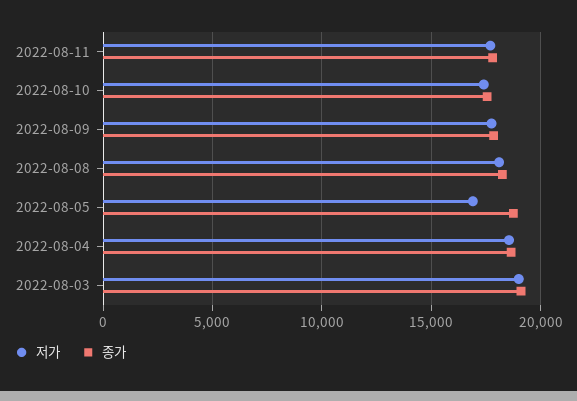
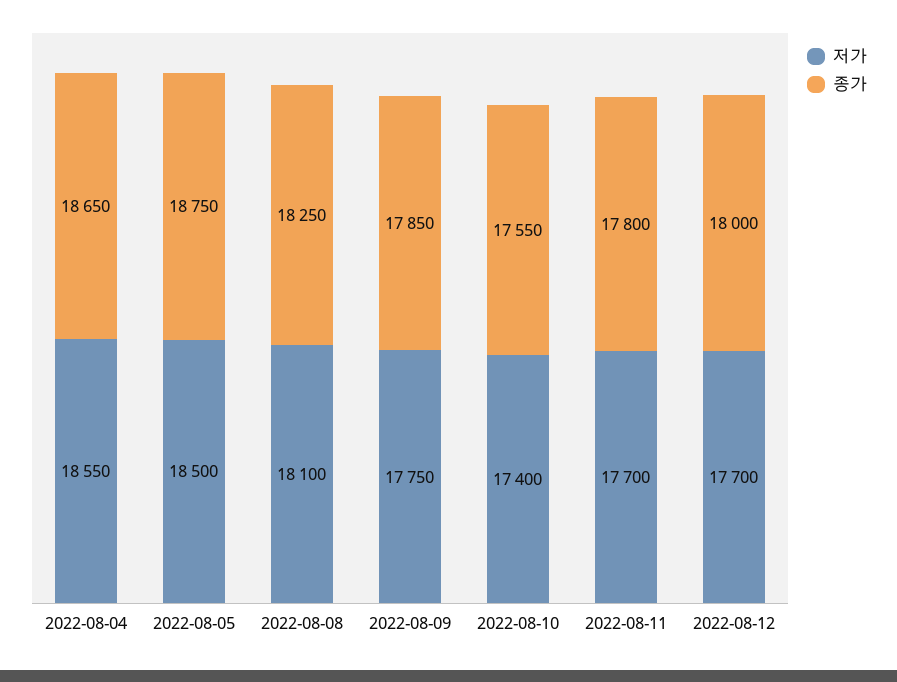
저가, 2022-08-05: 17000 -> 18500
저가, 2022-08-03: 19000 -> none
종가, 2022-08-03: 19000 -> none
저가, 2022-08-12: none -> 17700
종가, 2022-08-12: none -> 18000

